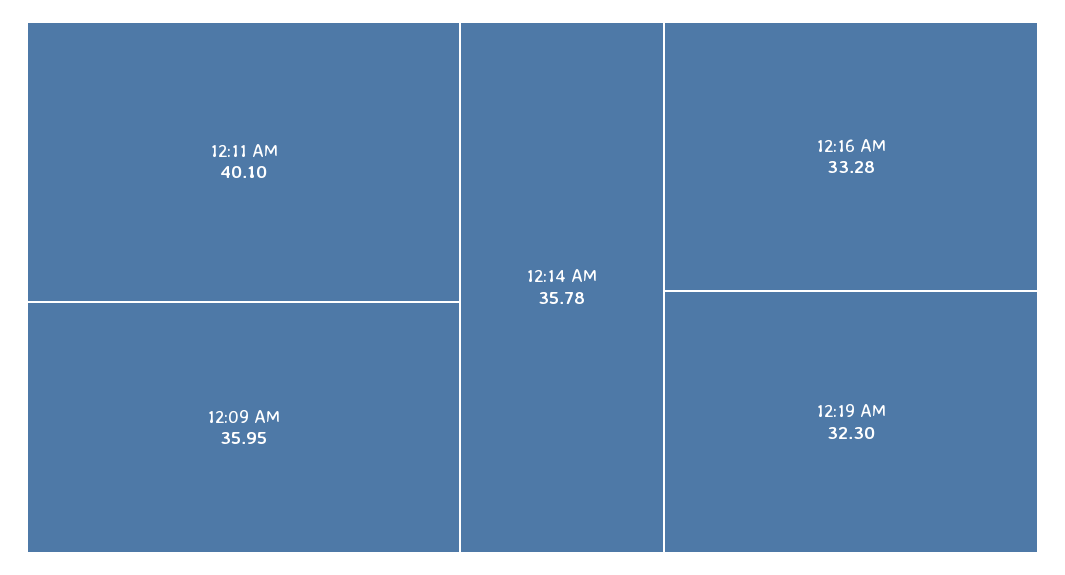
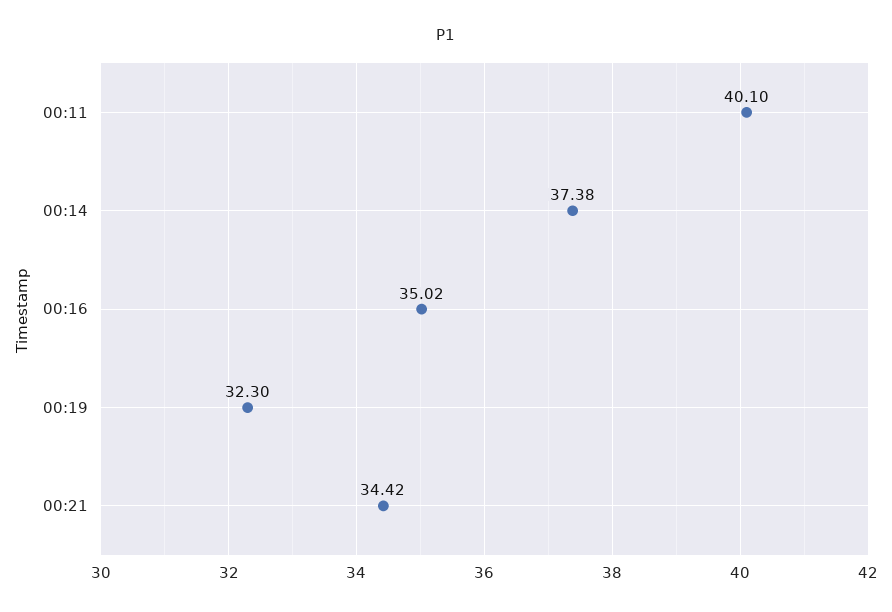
12:09 AM: 35.95 -> none
12:14 AM: 35.78 -> 37.38
12:16 AM: 33.28 -> 35.02
00:21: none -> 34.42

